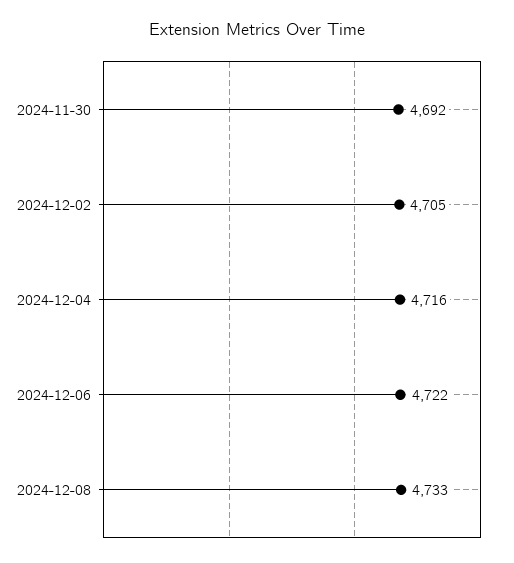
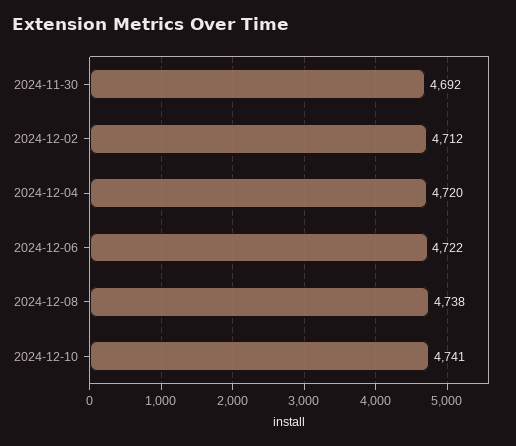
2024-12-02: 4705 -> 4712
2024-12-04: 4716 -> 4720
2024-12-08: 4733 -> 4738
2024-12-10: none -> 4741

